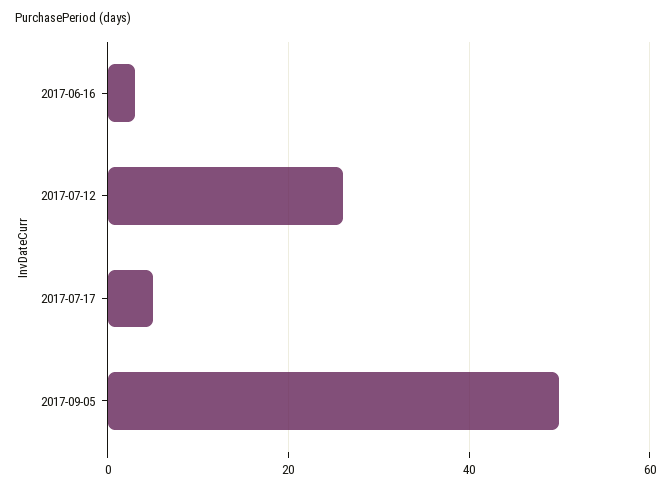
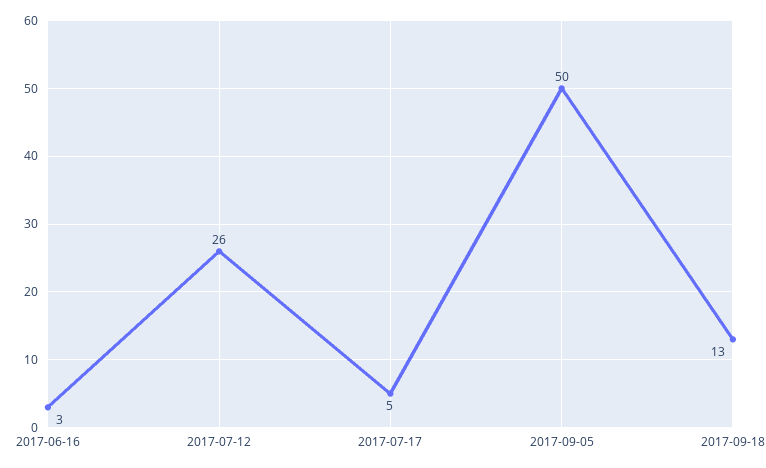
2017-09-18: none -> 13

